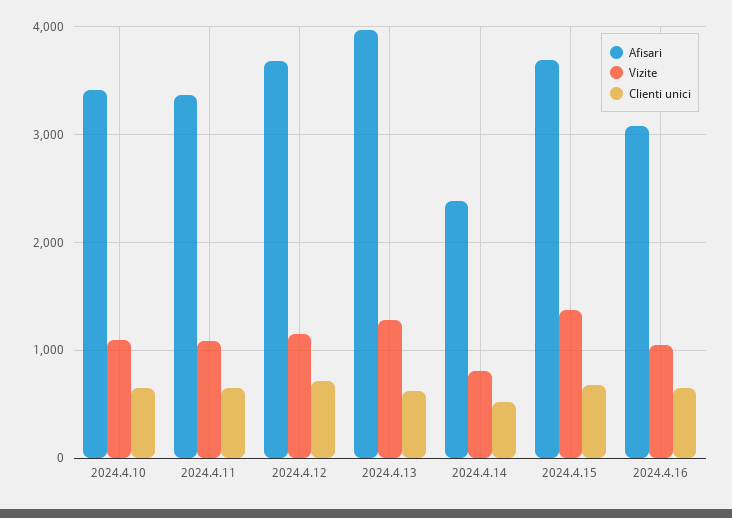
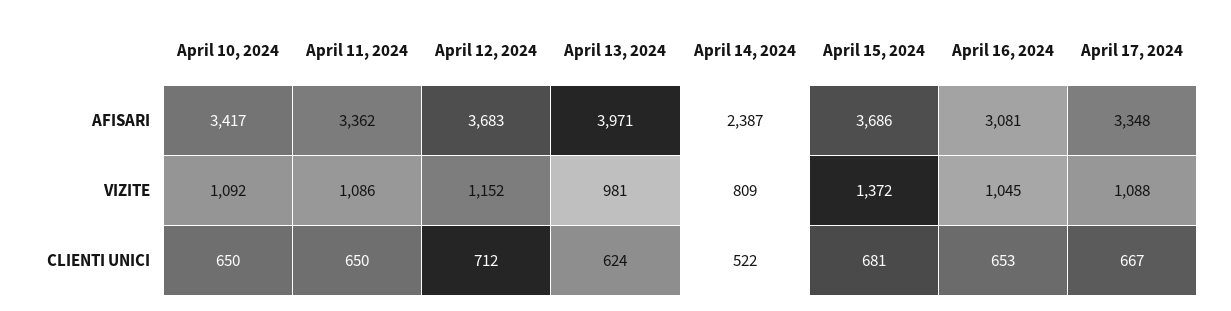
Vizite, 2024.4.13: 1300 -> 981
Afisari, April 17, 2024: none -> 3348
Vizite, April 17, 2024: none -> 1088
Clienti unici, April 17, 2024: none -> 667

